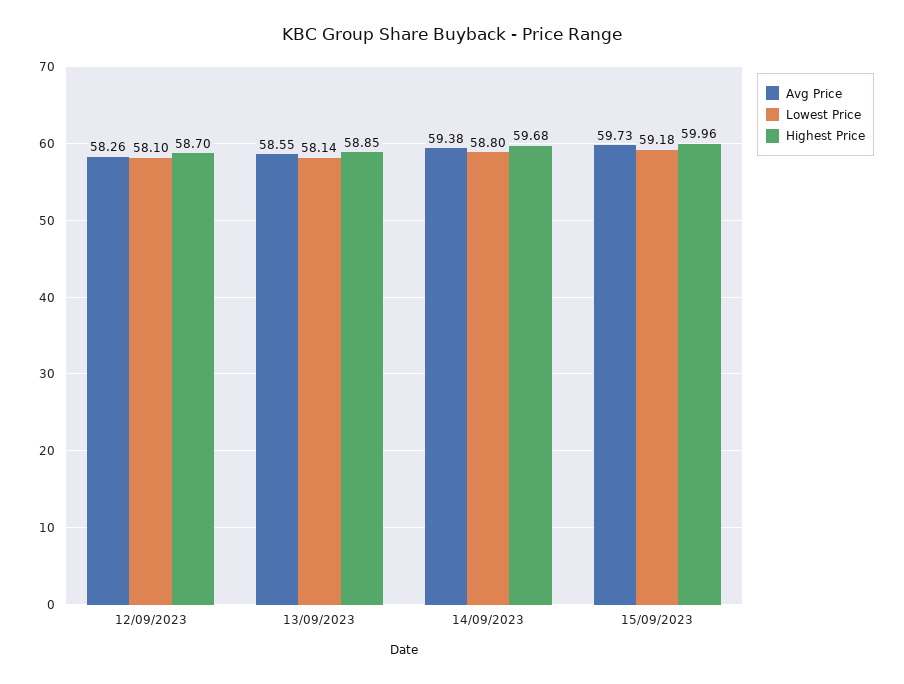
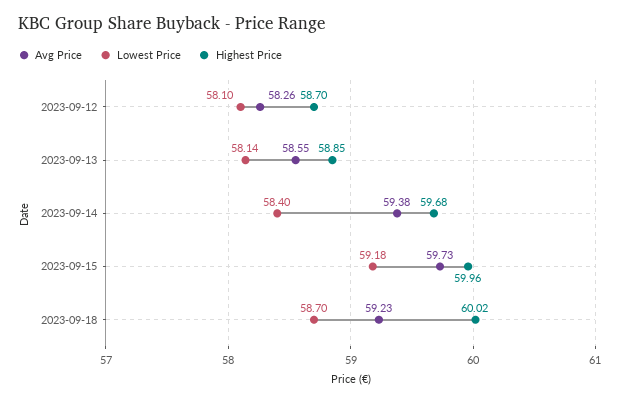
Lowest Price, 14/09/2023: 58.8 -> 58.4
Avg Price, 2023-09-18: none -> 59.23
Lowest Price, 2023-09-18: none -> 58.7
Highest Price, 2023-09-18: none -> 60.02

